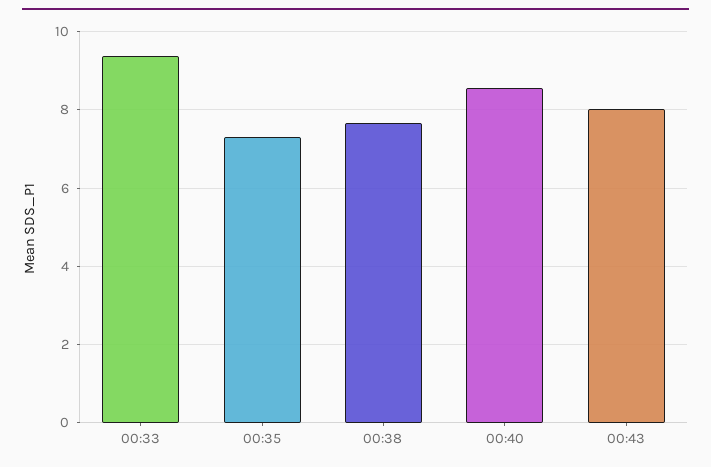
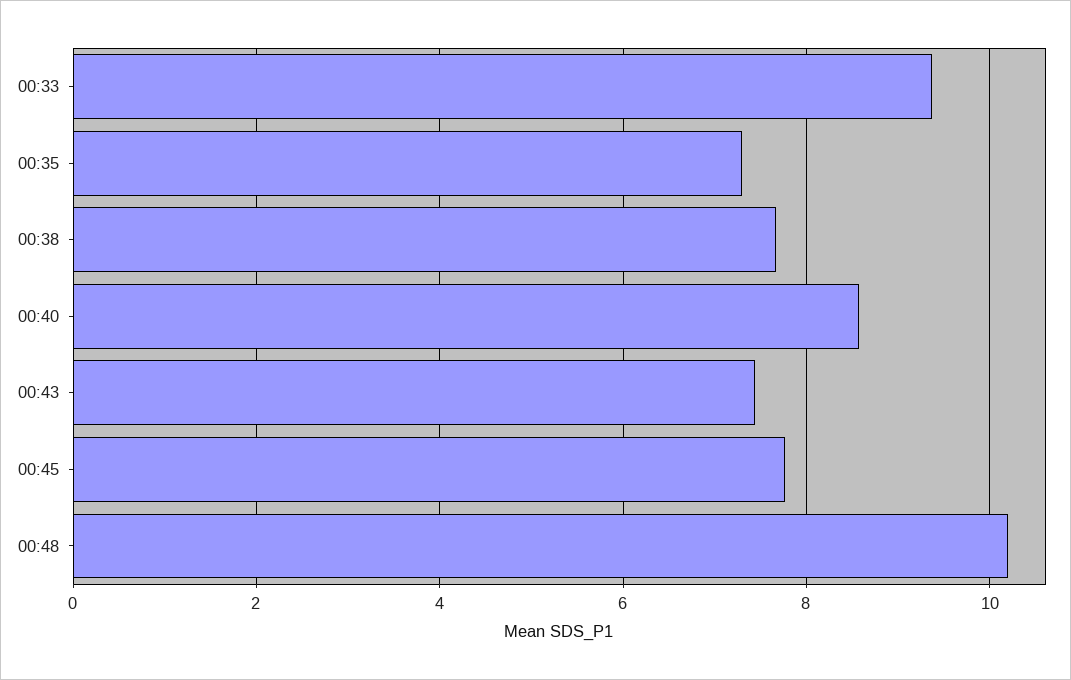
00:43: 8 -> 7.4
00:45: none -> 7.8
00:48: none -> 10.2

